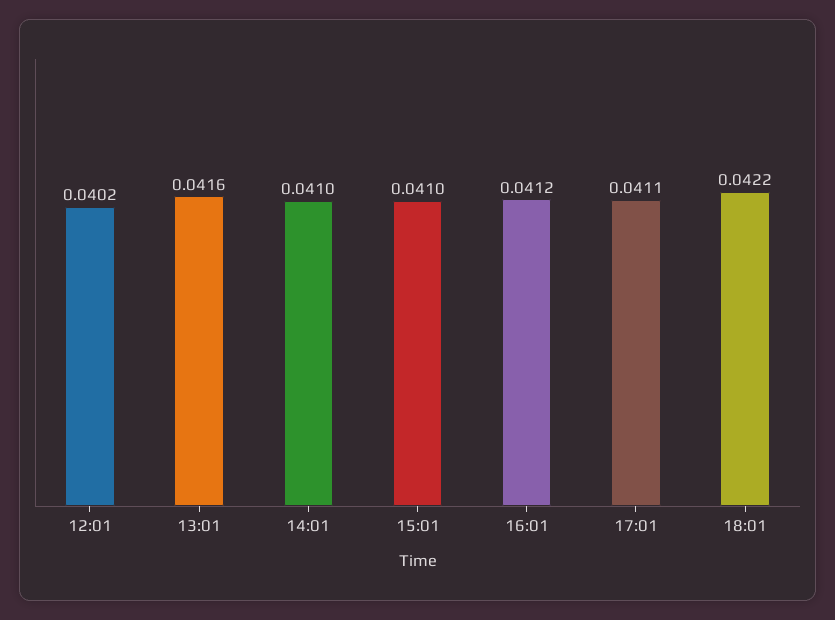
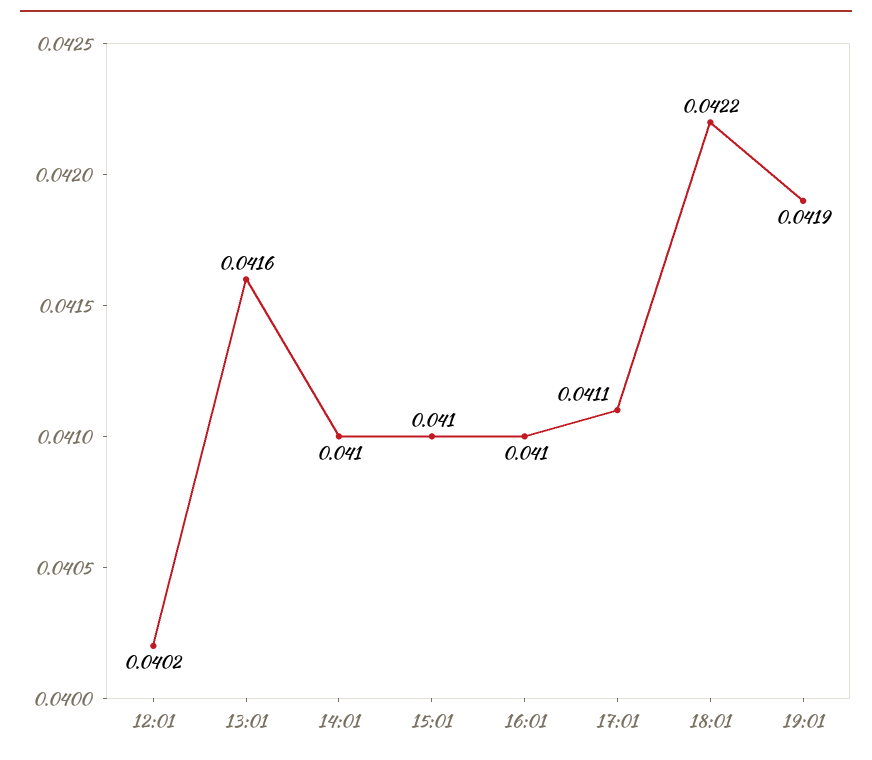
16:01: 0.0412 -> 0.041
19:01: none -> 0.0419

